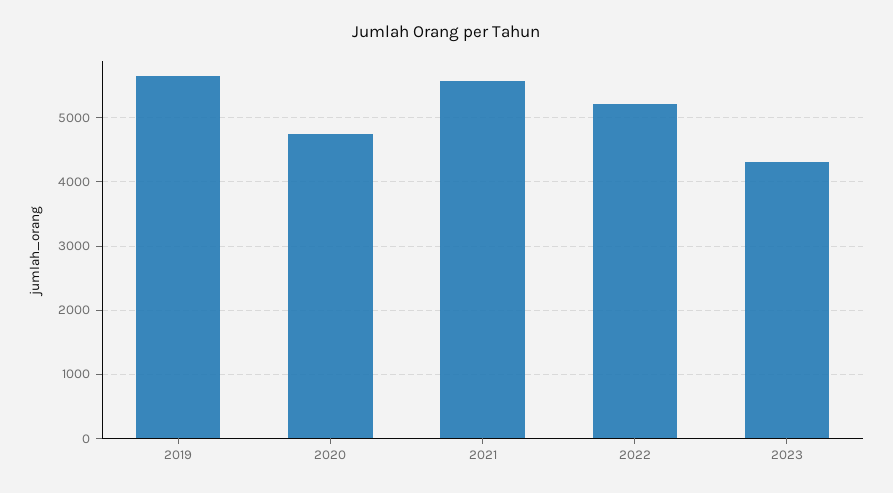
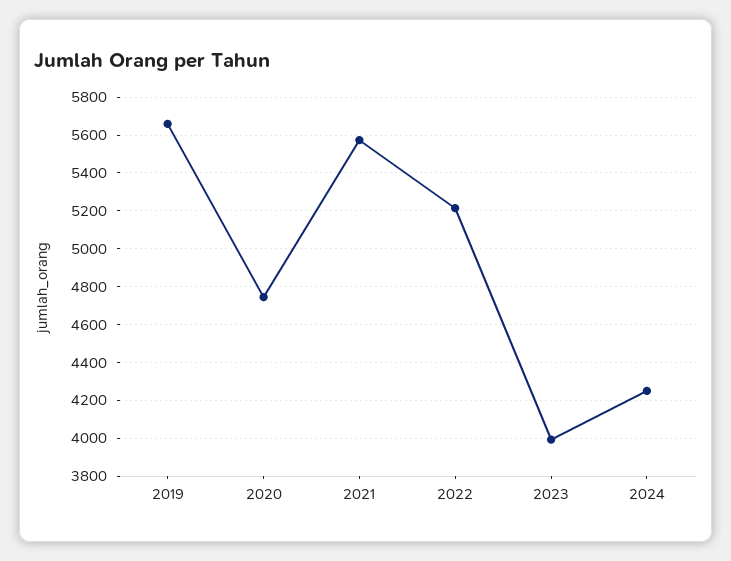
2023: 4300 -> 4000
2024: none -> 4250

